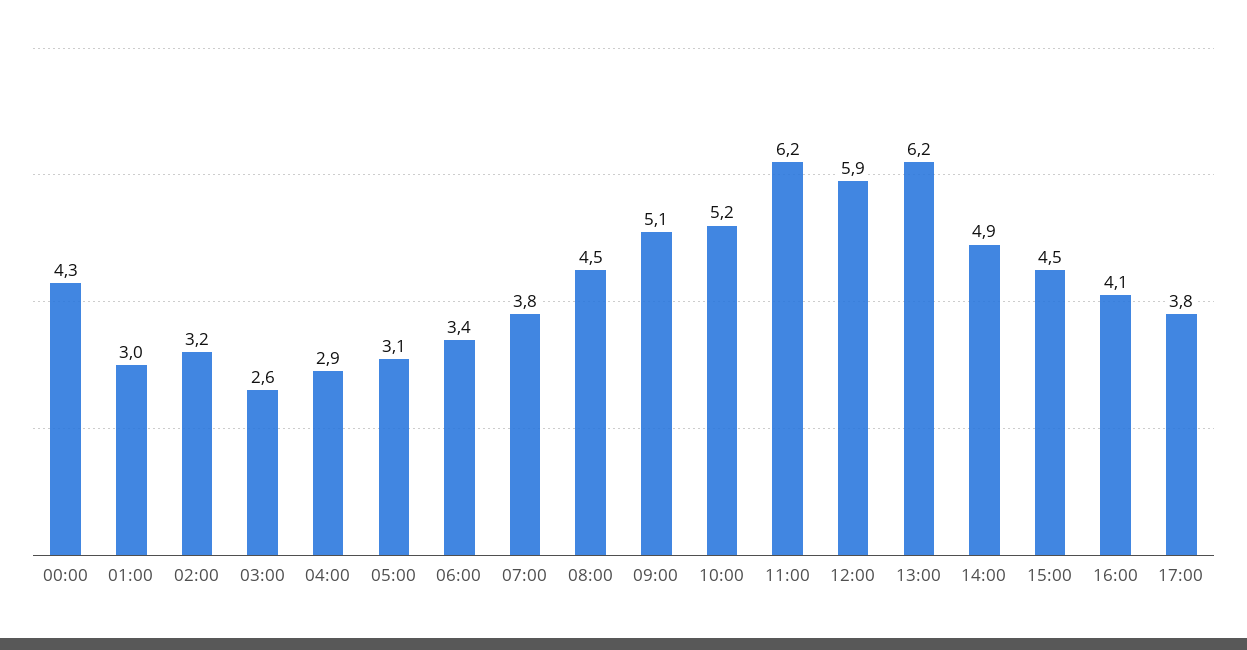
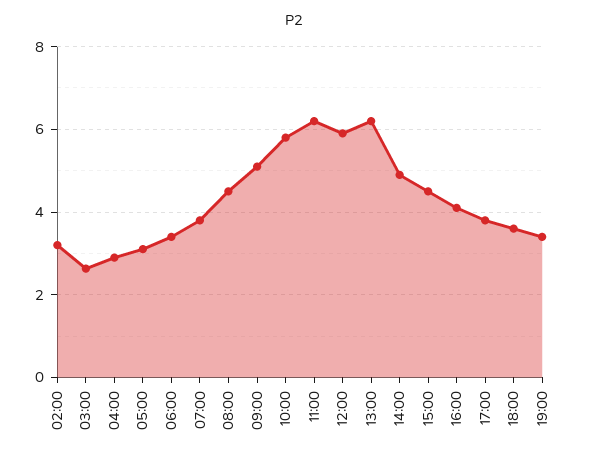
00:00: 4.3 -> none
01:00: 3 -> none
10:00: 5.2 -> 5.8
18:00: none -> 3.6
19:00: none -> 3.4

